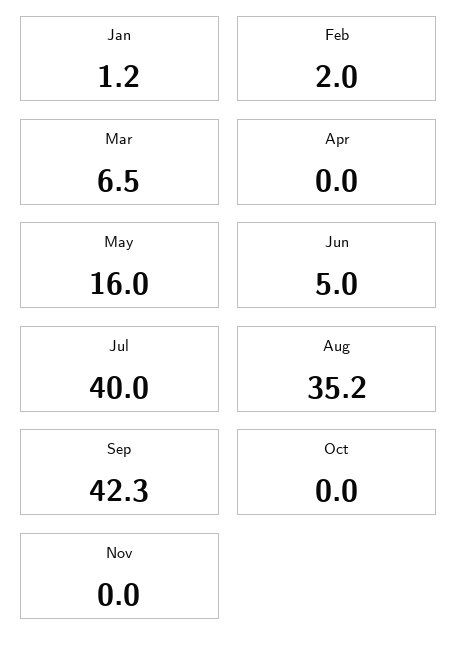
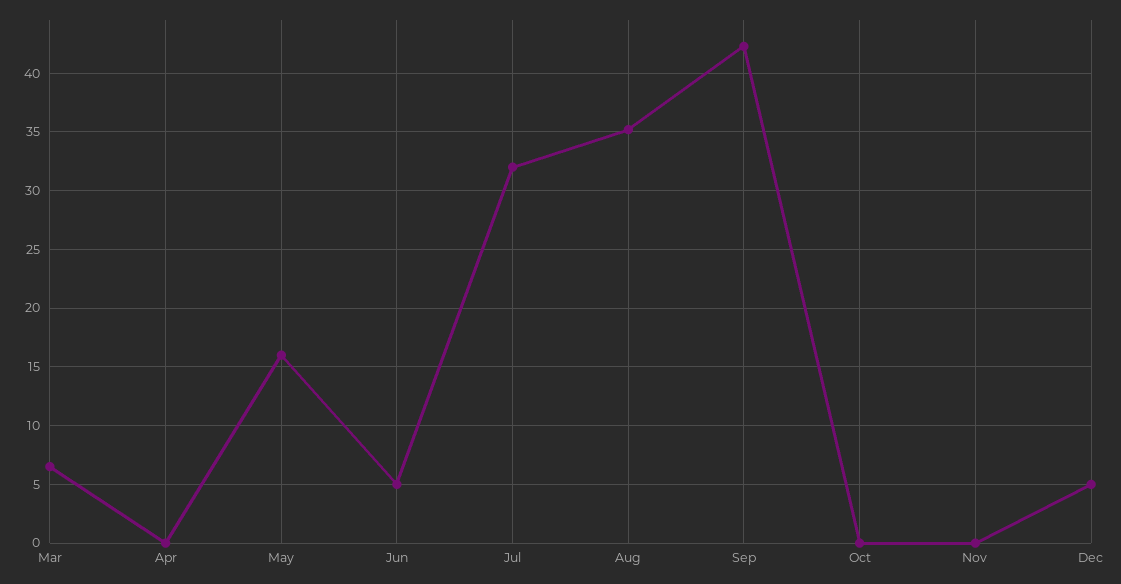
Jan: 1.2 -> none
Feb: 2 -> none
Jul: 40 -> 32
Dec: none -> 5

